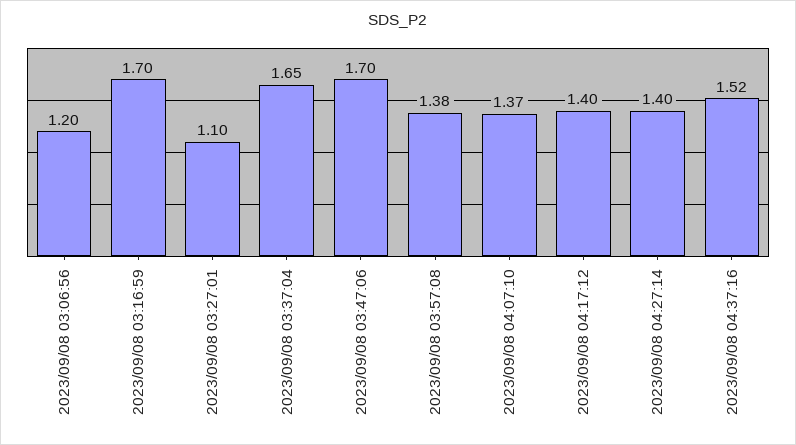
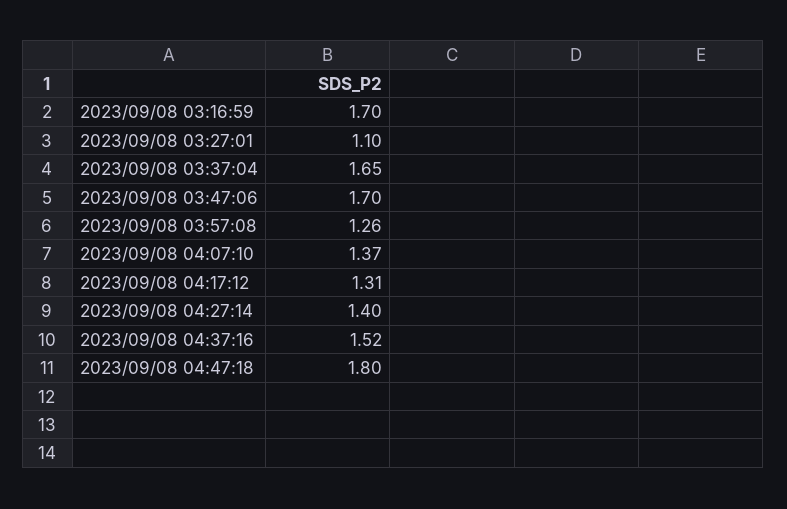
2023/09/08 03:06:56: 1.2 -> none
2023/09/08 03:57:08: 1.38 -> 1.26
2023/09/08 04:17:12: 1.4 -> 1.31
2023/09/08 04:47:18: none -> 1.8

